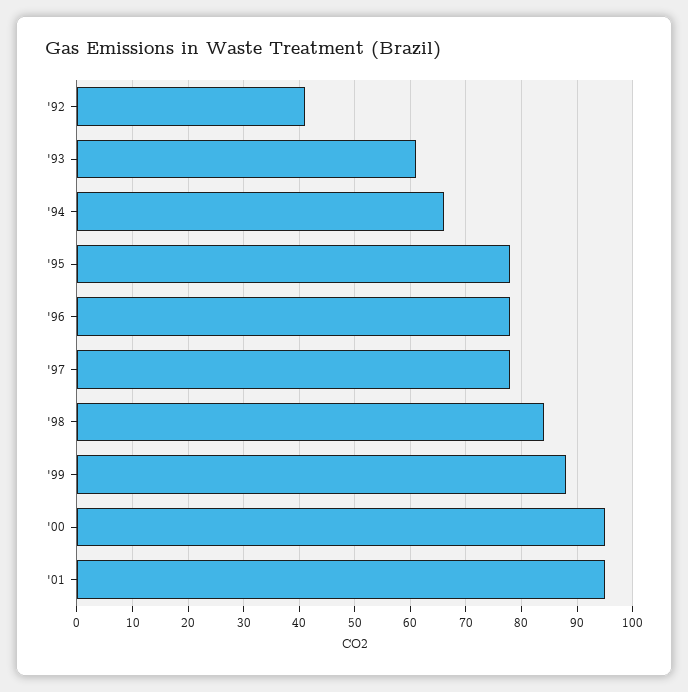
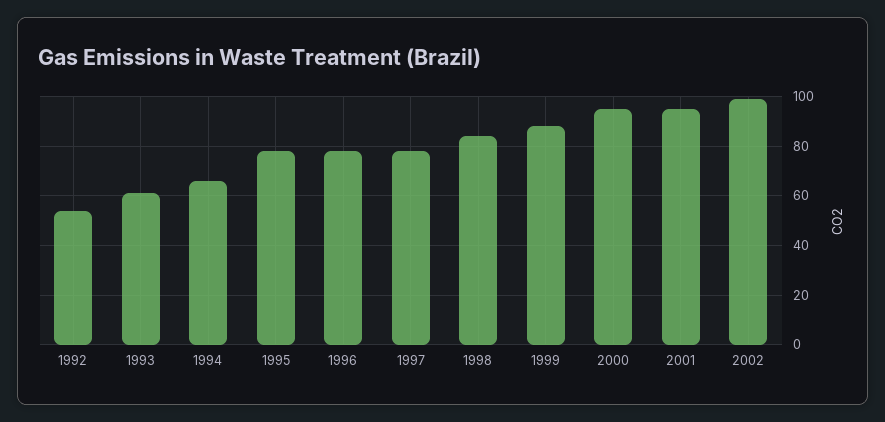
'92: 40 -> 55
2002: none -> 100

